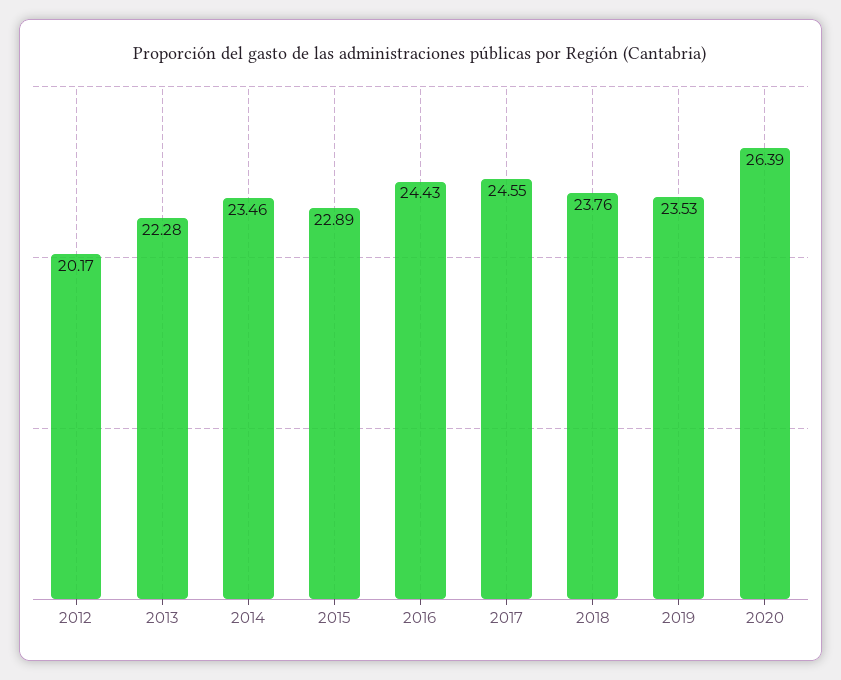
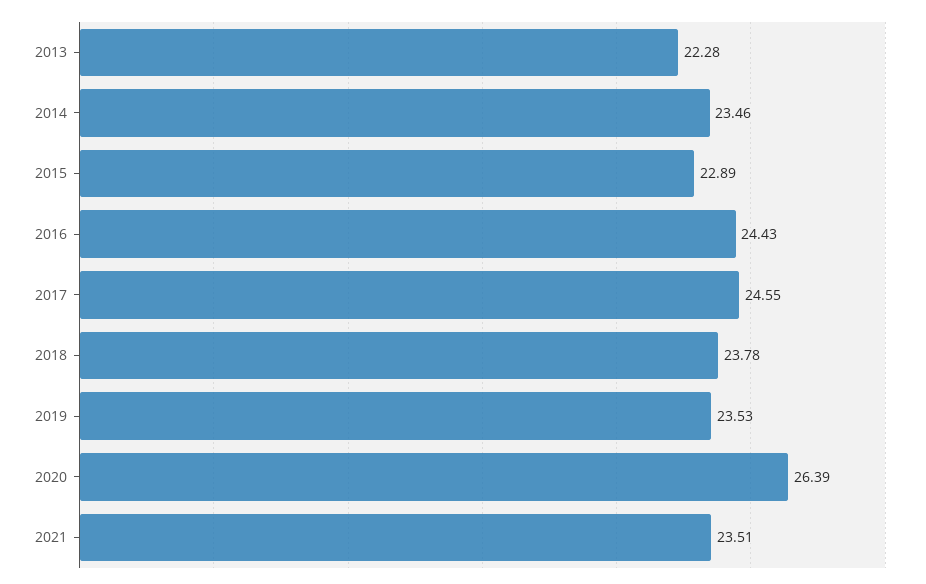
2012: 20.17 -> none
2018: 23.76 -> 23.78
2021: none -> 23.51

